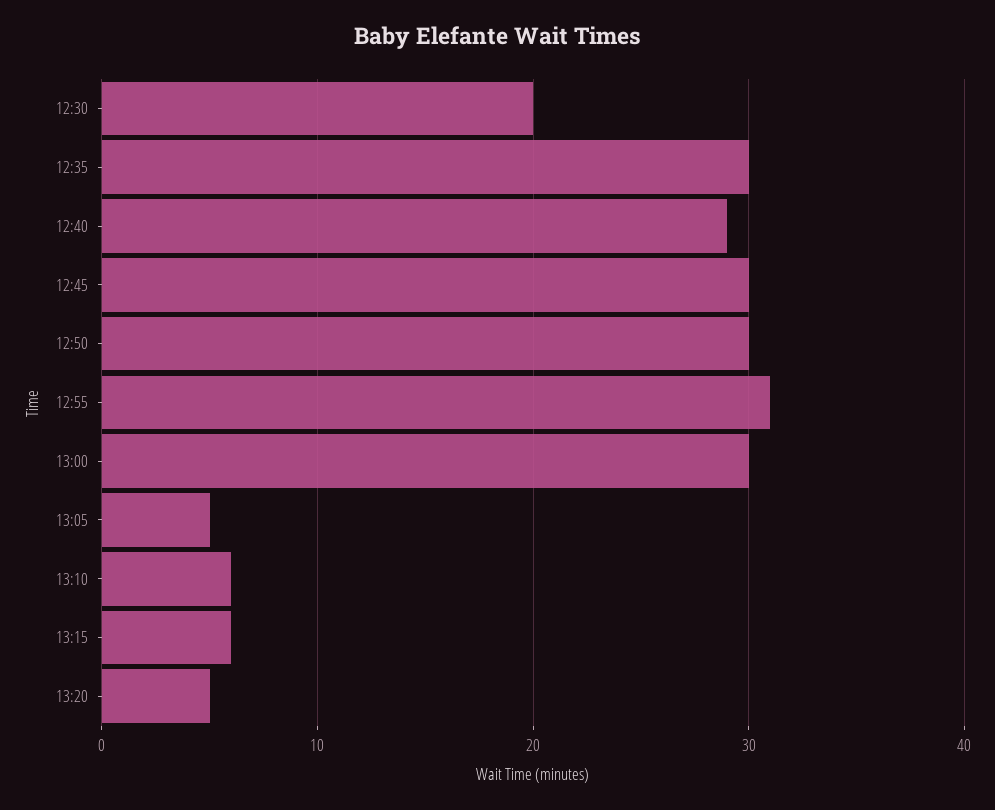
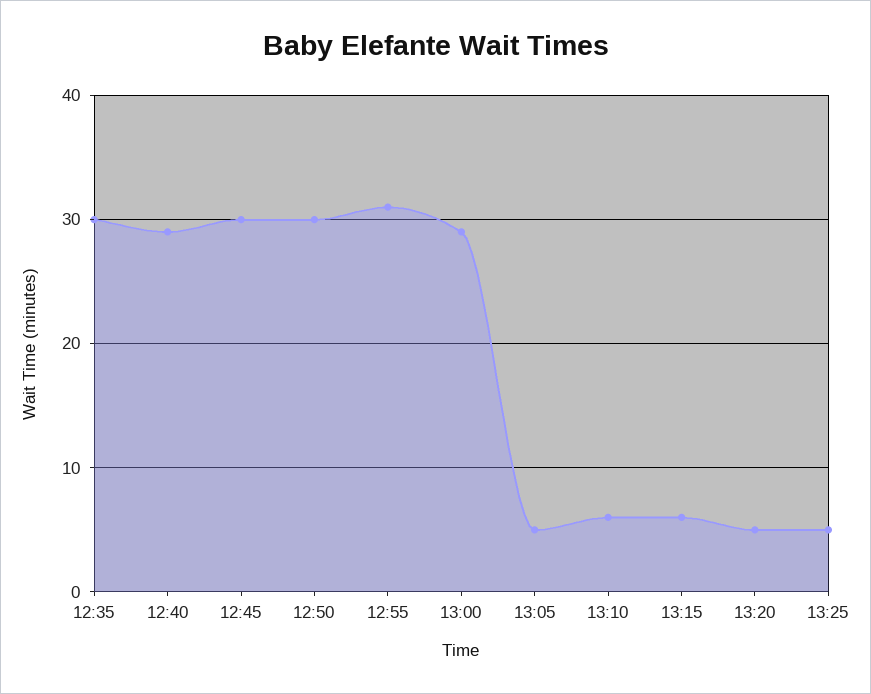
12:30: 20 -> none
13:00: 30 -> 29
13:25: none -> 5

